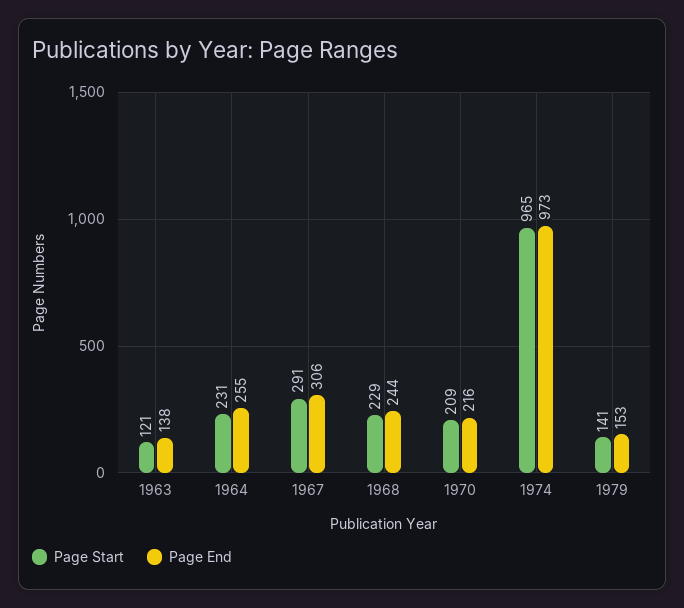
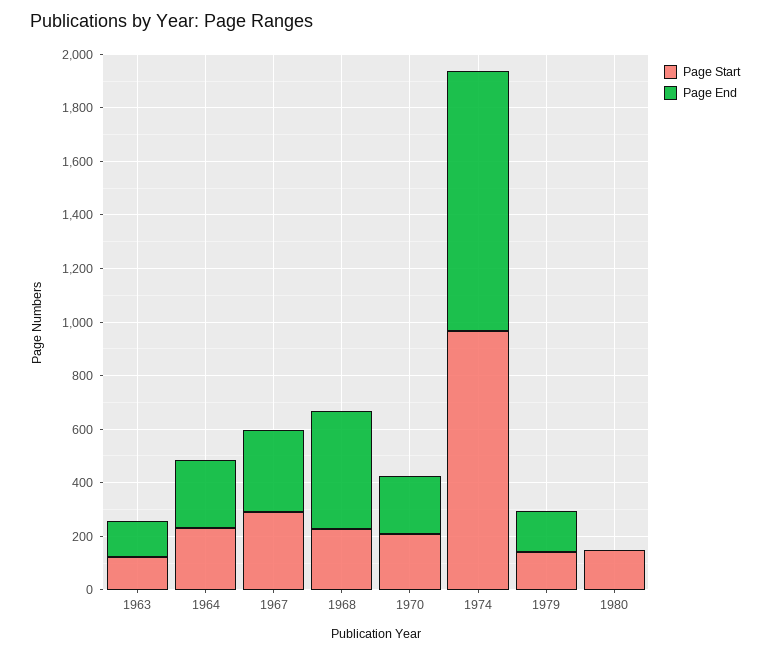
Page End, 1968: 244 -> 450
Page Start, 1980: none -> 150
Page End, 1980: none -> 0

